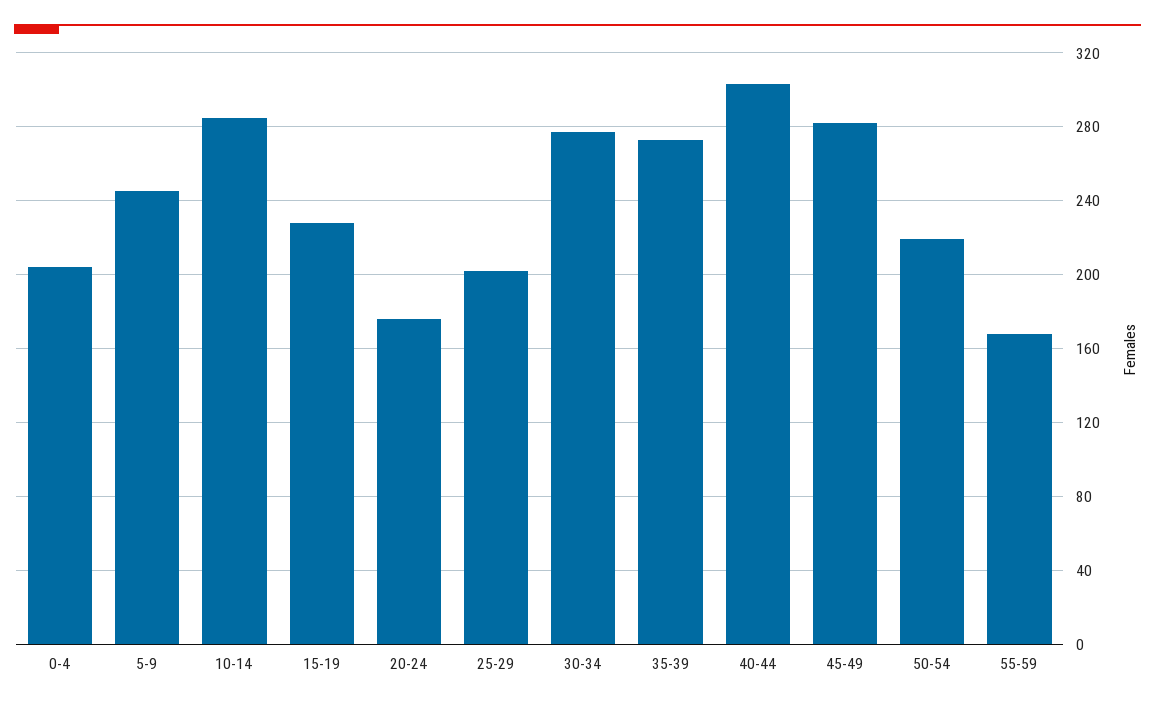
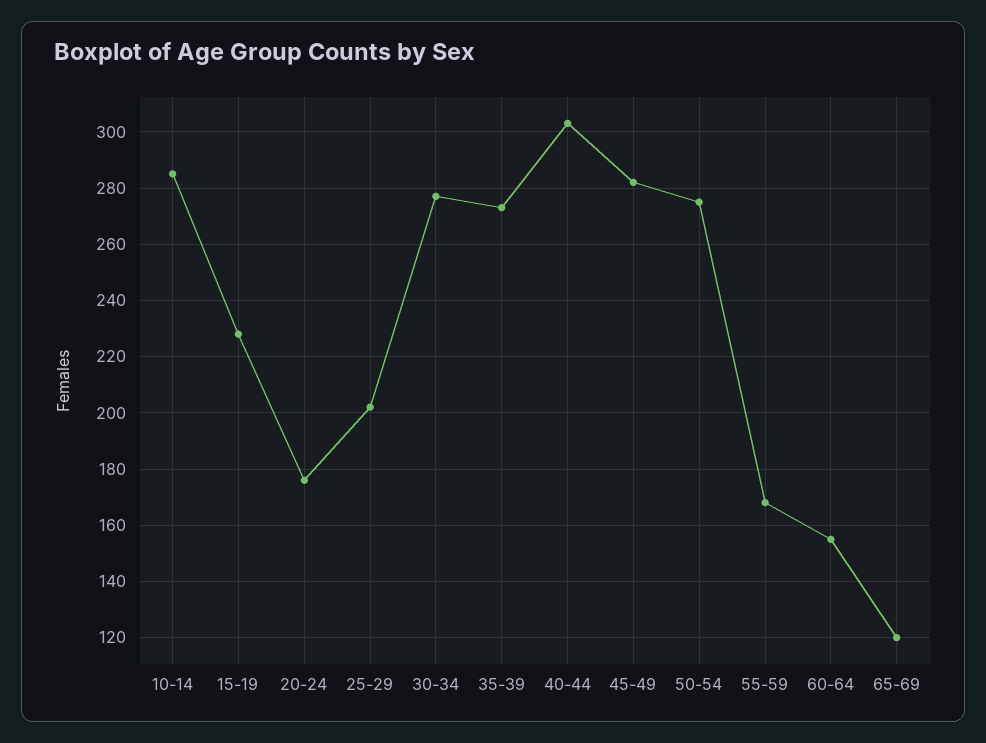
0-4: 205 -> none
5-9: 245 -> none
50-54: 220 -> 275
60-64: none -> 155
65-69: none -> 120

